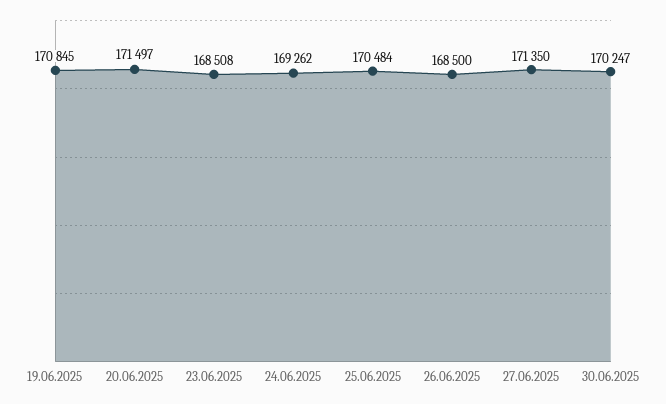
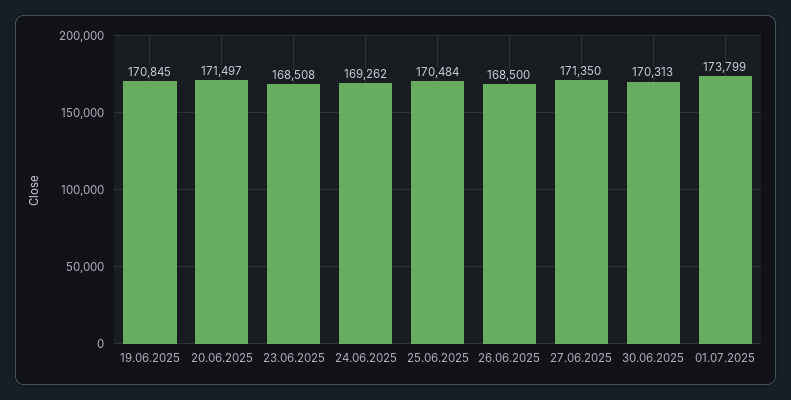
30.06.2025: 170247 -> 170313
01.07.2025: none -> 173799

